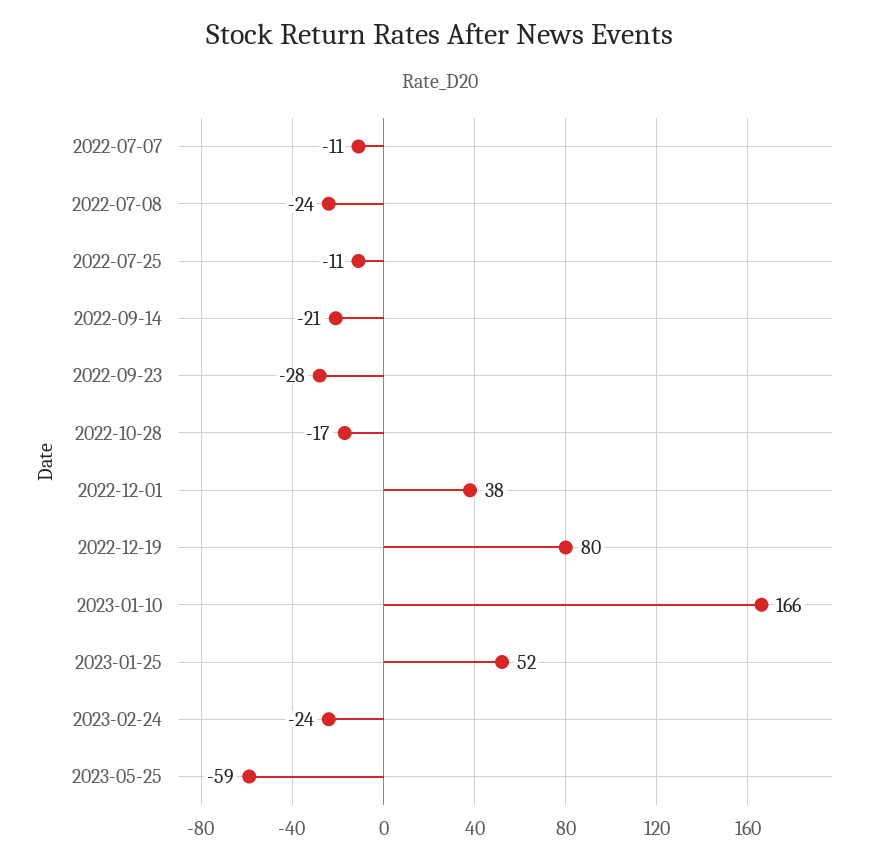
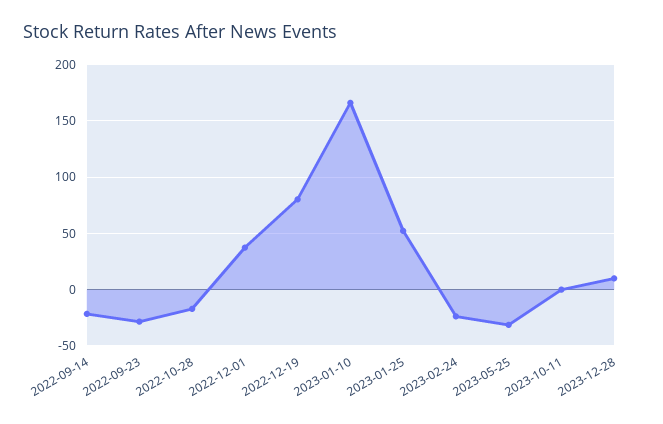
2022-07-07: -11 -> none
2022-07-08: -24 -> none
2022-07-25: -11 -> none
2023-05-25: -59 -> -30
2023-10-11: none -> 0
2023-12-28: none -> 10

